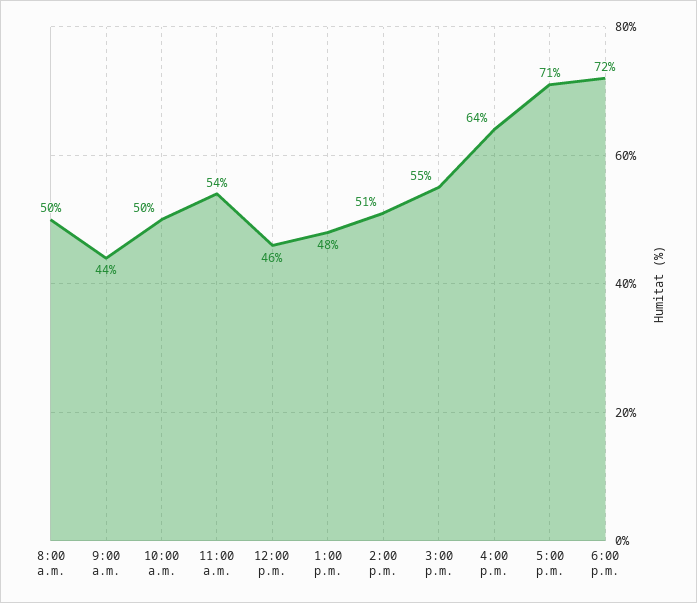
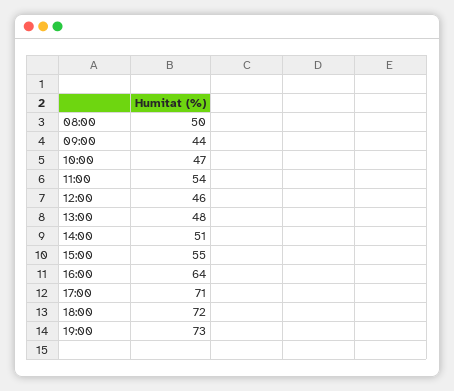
10:00 a.m.: 50 -> 47
19:00: none -> 73

